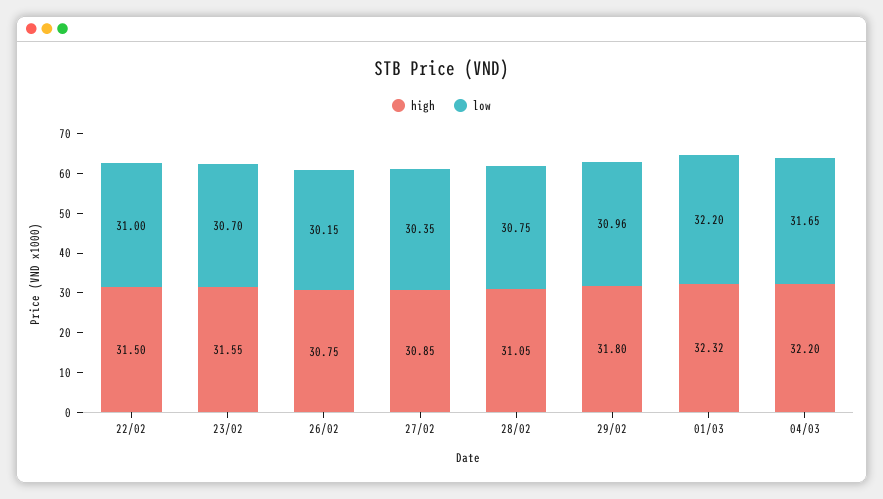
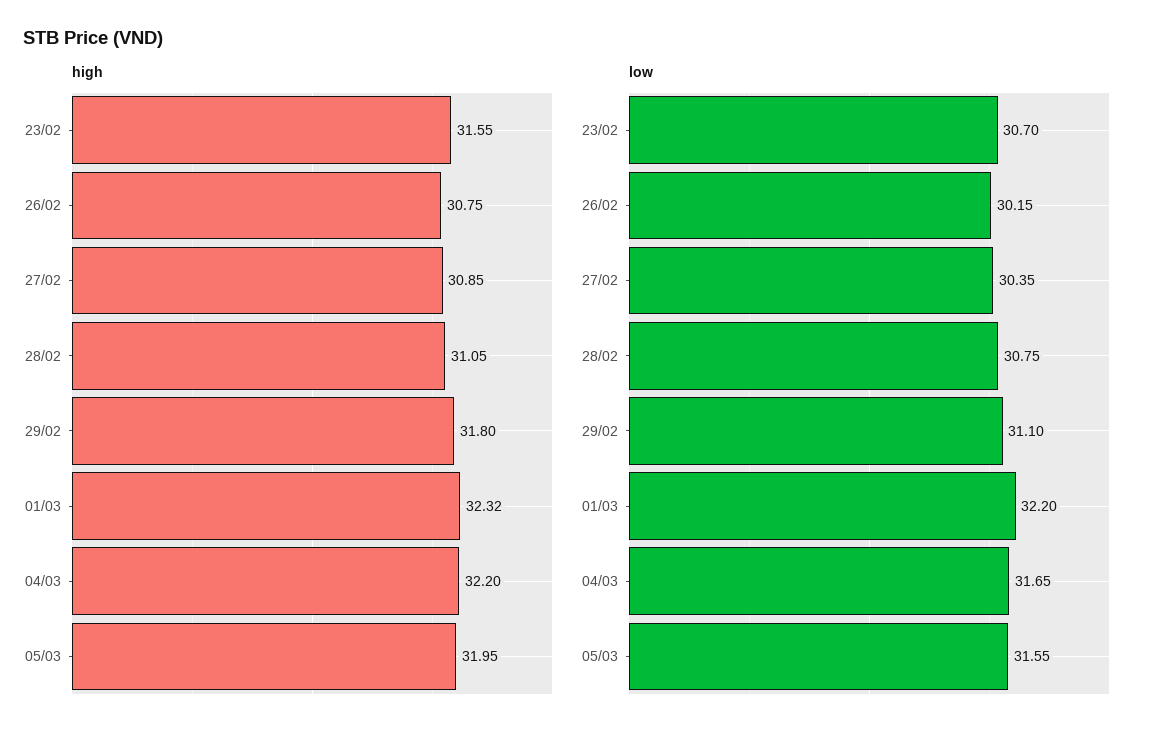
high, 22/02: 31.5 -> none
low, 22/02: 31 -> none
low, 29/02: 30.96 -> 31.1
high, 05/03: none -> 31.95
low, 05/03: none -> 31.55

